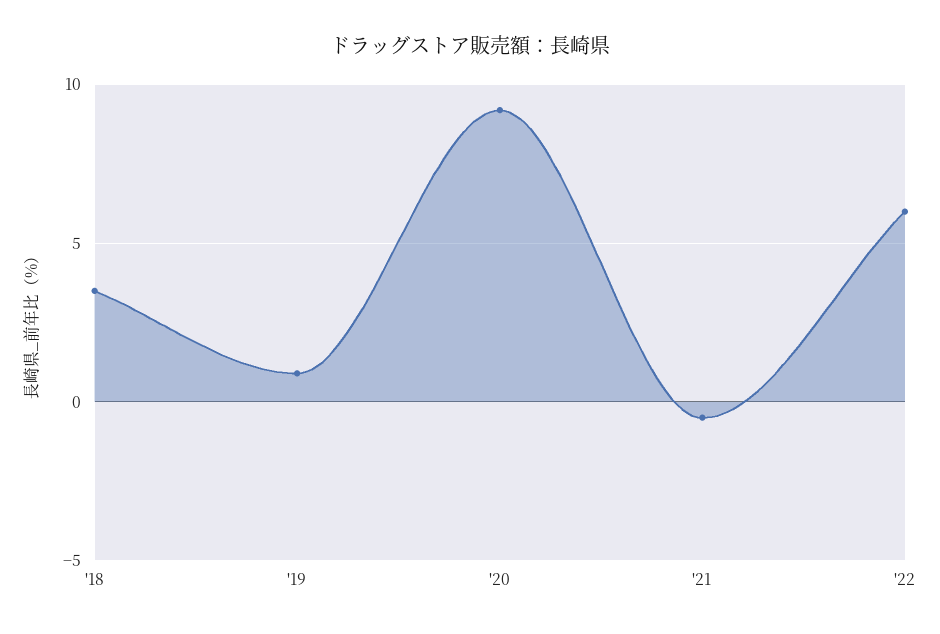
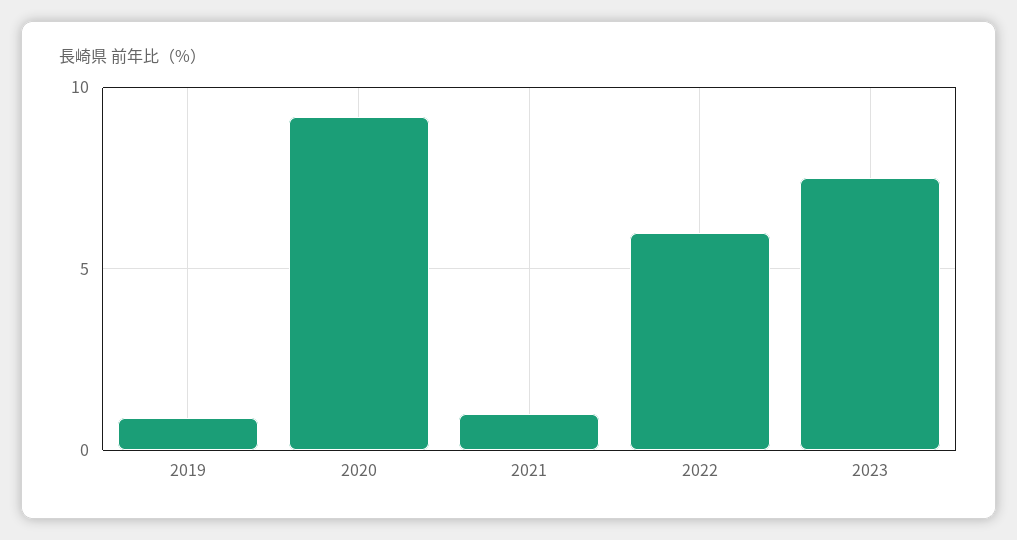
'18: 3.5 -> none
'21: -0.5 -> 1
2023: none -> 7.5

